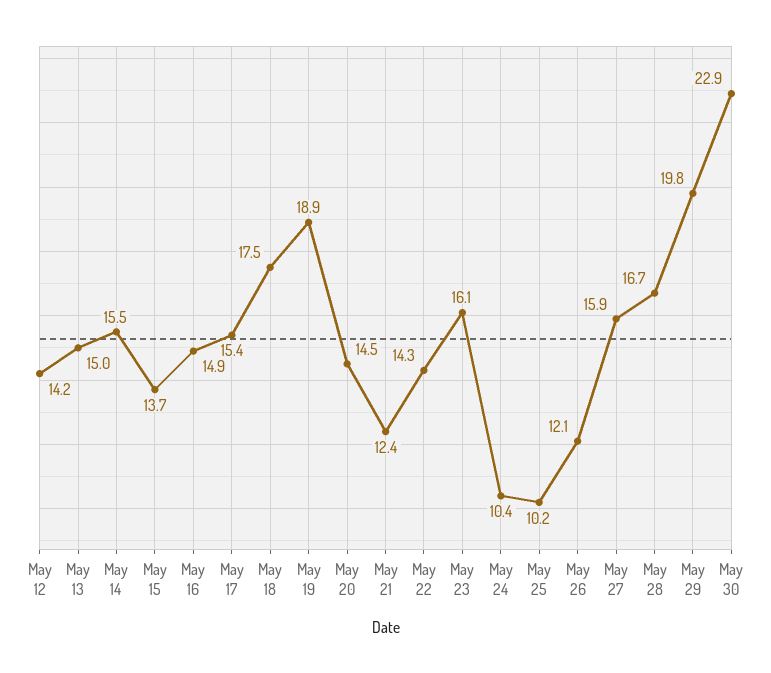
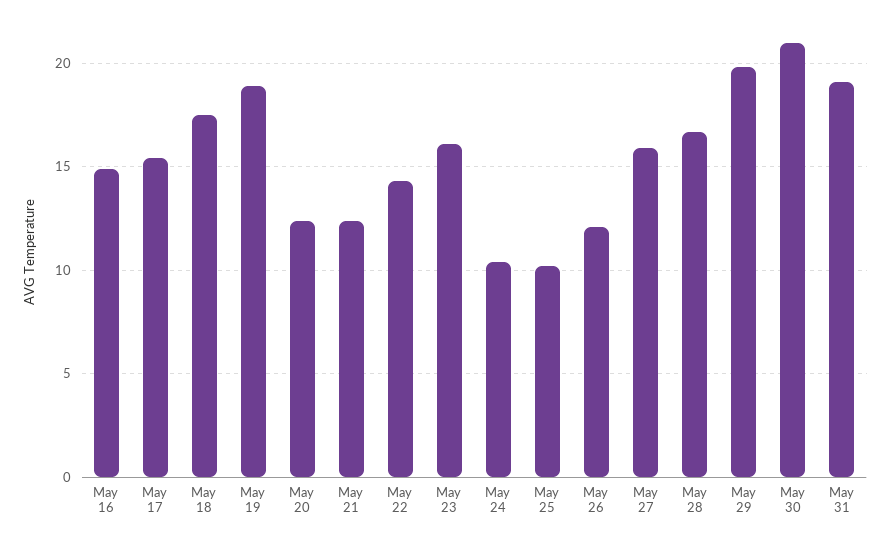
May 12: 14.2 -> none
May 13: 15 -> none
May 14: 15.5 -> none
May 15: 13.7 -> none
May 20: 14.5 -> 12.5
May 30: 22.9 -> 21
May 31: none -> 19

